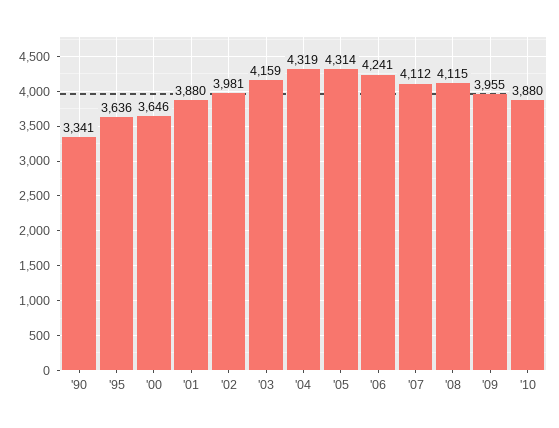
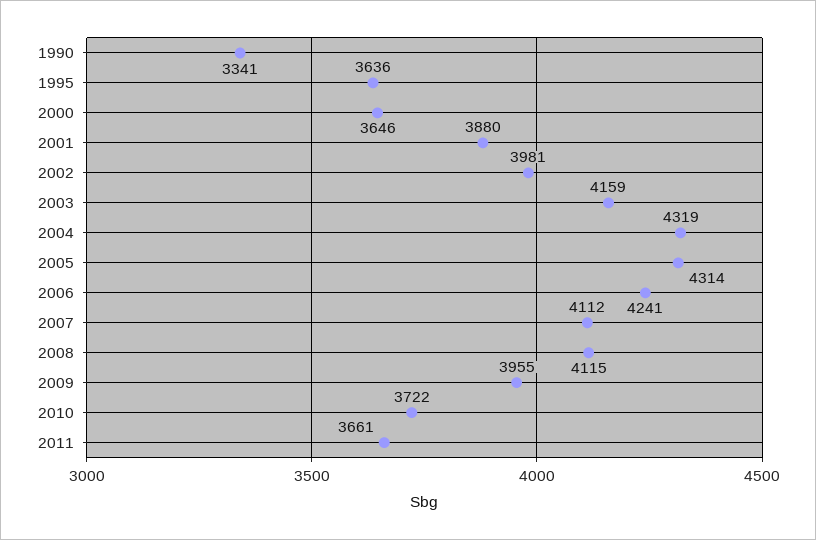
'10: 3880 -> 3722
2011: none -> 3661

